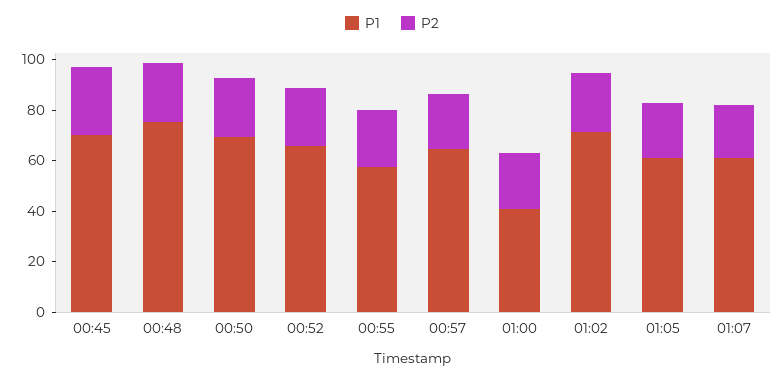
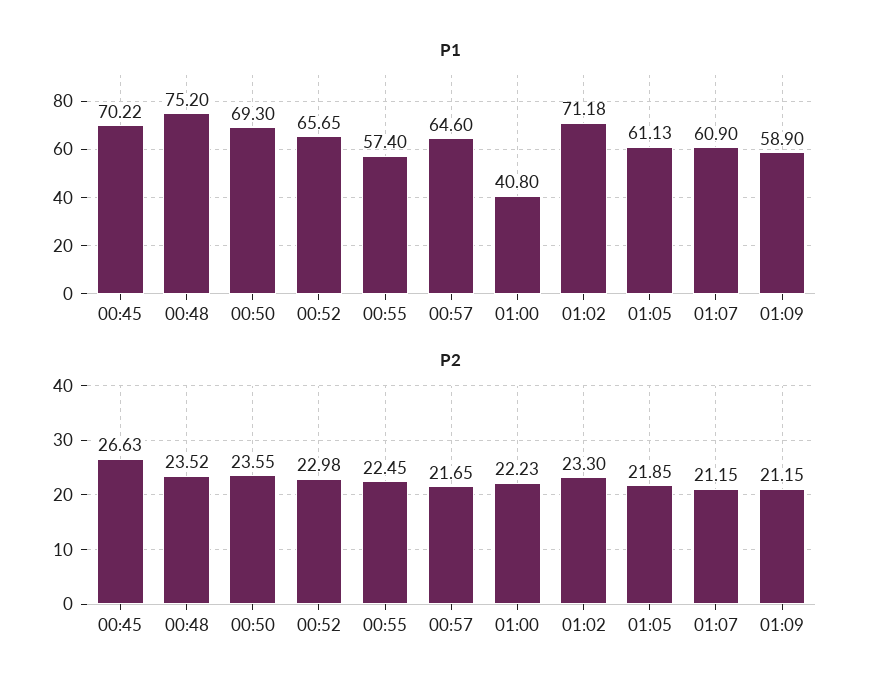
P1, 01:09: none -> 58.9
P2, 01:09: none -> 21.15

